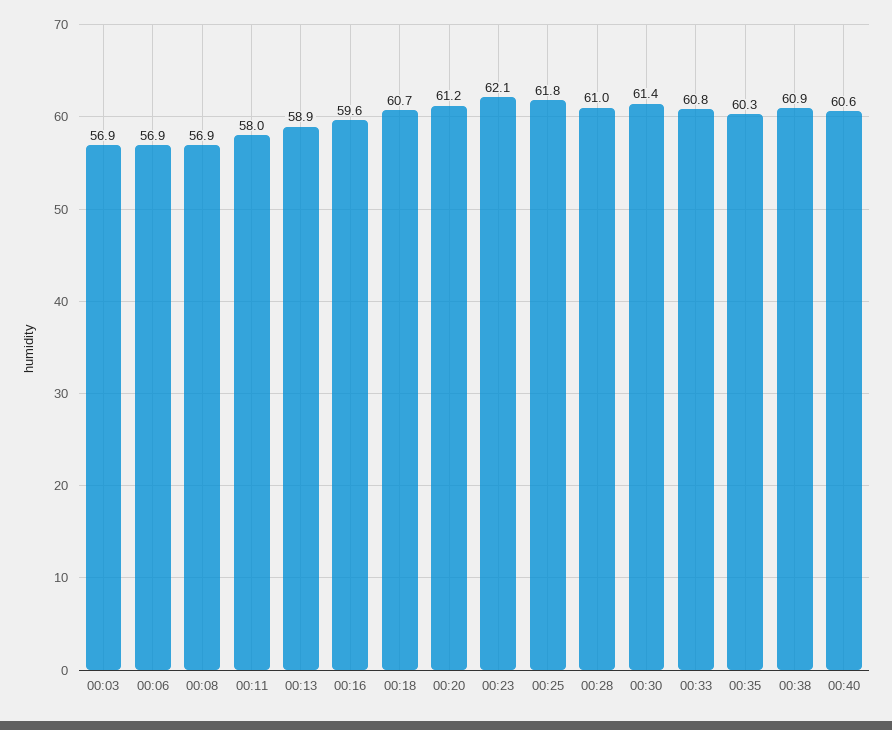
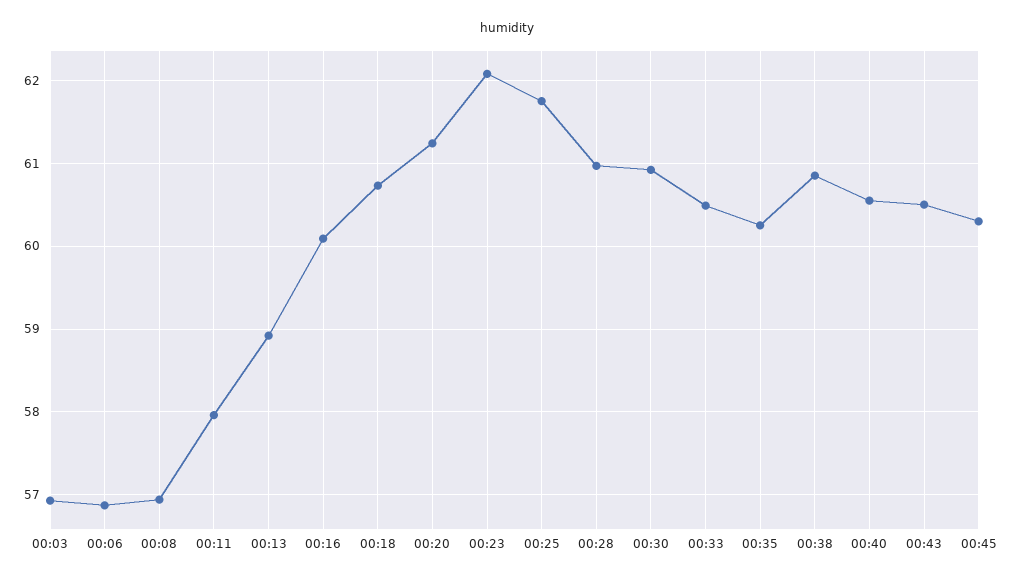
00:16: 59.6 -> 60.1
00:30: 61.4 -> 60.9
00:33: 60.8 -> 60.5
00:43: none -> 60.5
00:45: none -> 60.3

